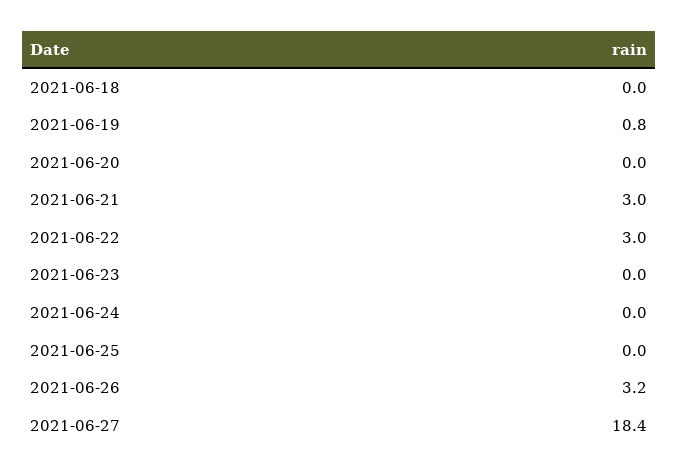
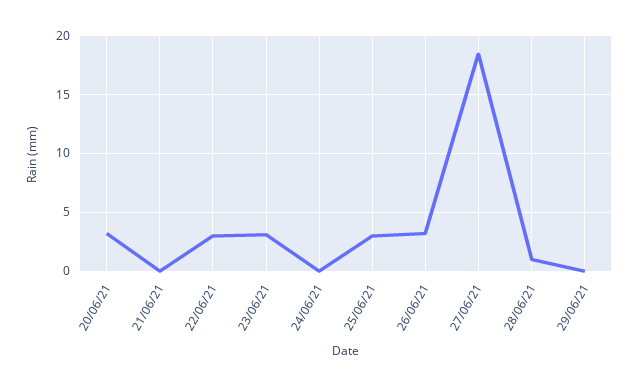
2021-06-18: 0 -> none
2021-06-19: 0.8 -> none
2021-06-20: 0 -> 3
2021-06-21: 3 -> 0
2021-06-23: 0 -> 3
2021-06-25: 0 -> 3
28/06/21: none -> 1
29/06/21: none -> 0

